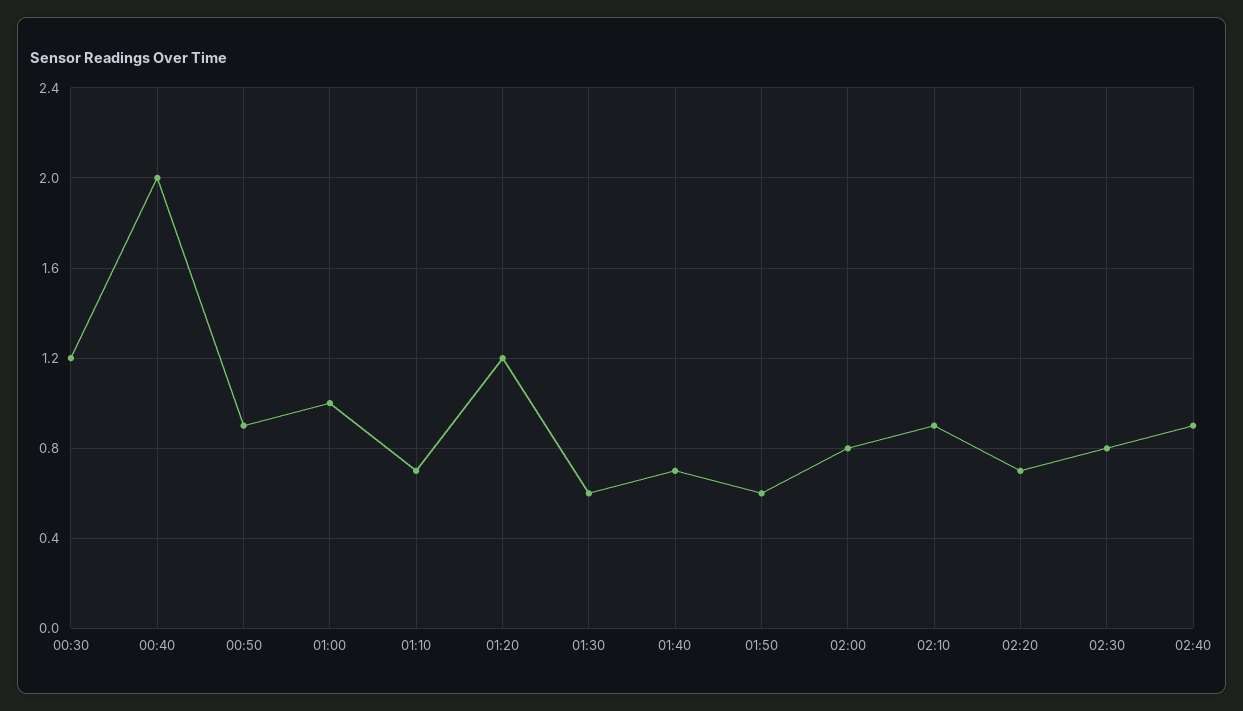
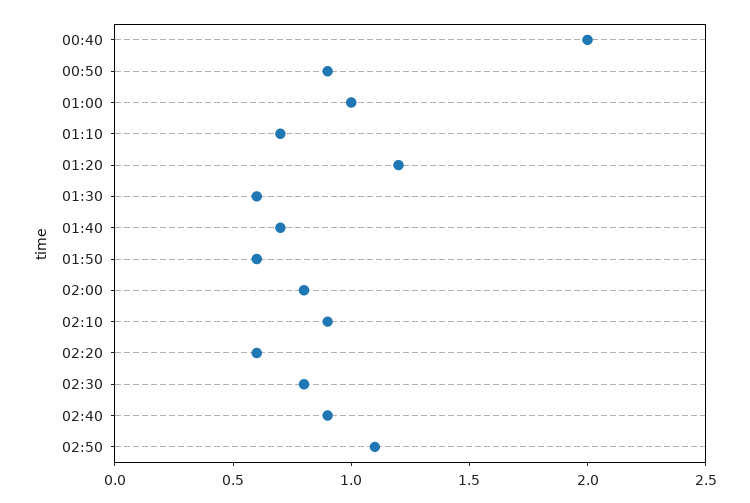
00:30: 1.2 -> none
02:20: 0.7 -> 0.6
02:50: none -> 1.1

